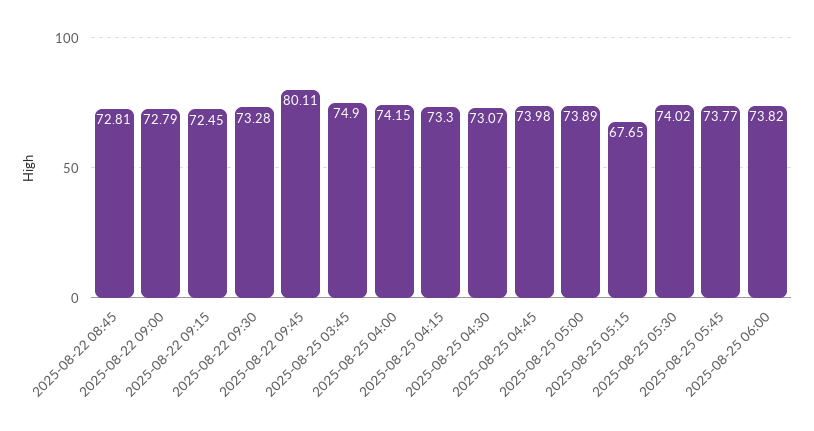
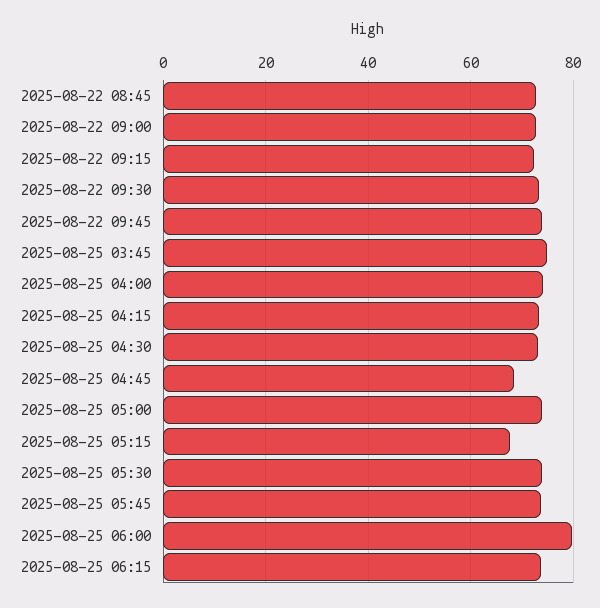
2025-08-22 09:45: 80.11 -> 74
2025-08-25 04:45: 73.98 -> 68
2025-08-25 06:00: 73.82 -> 80
2025-08-25 06:15: none -> 74

